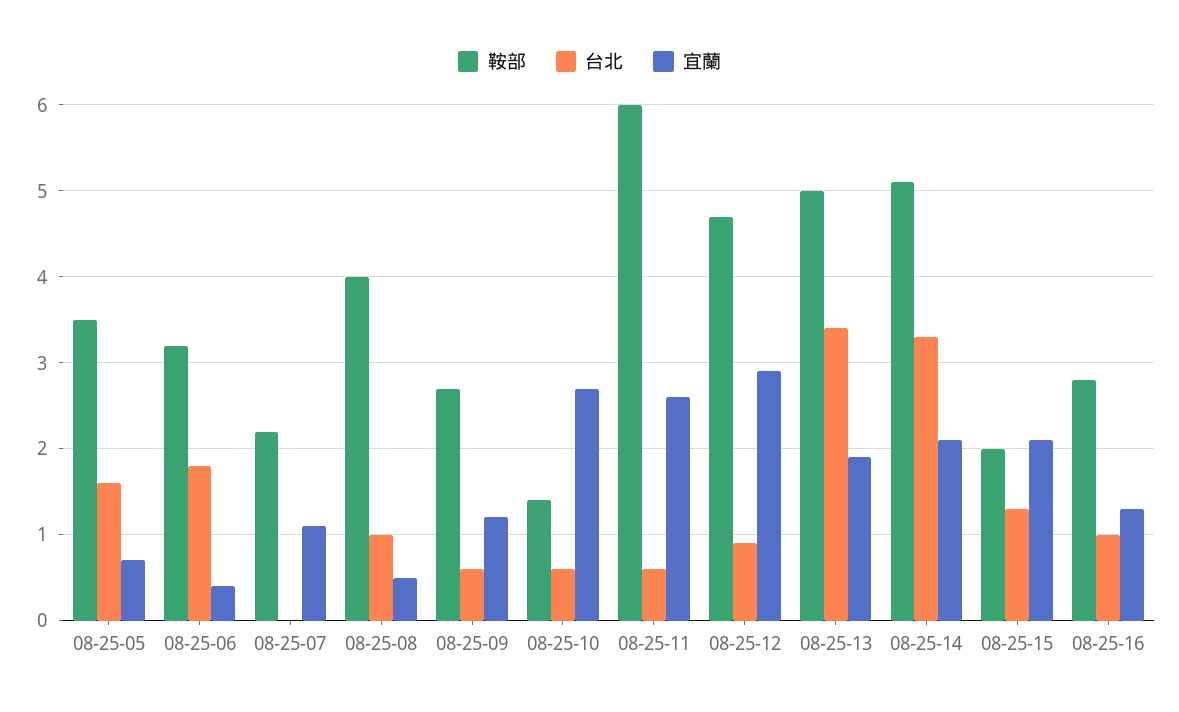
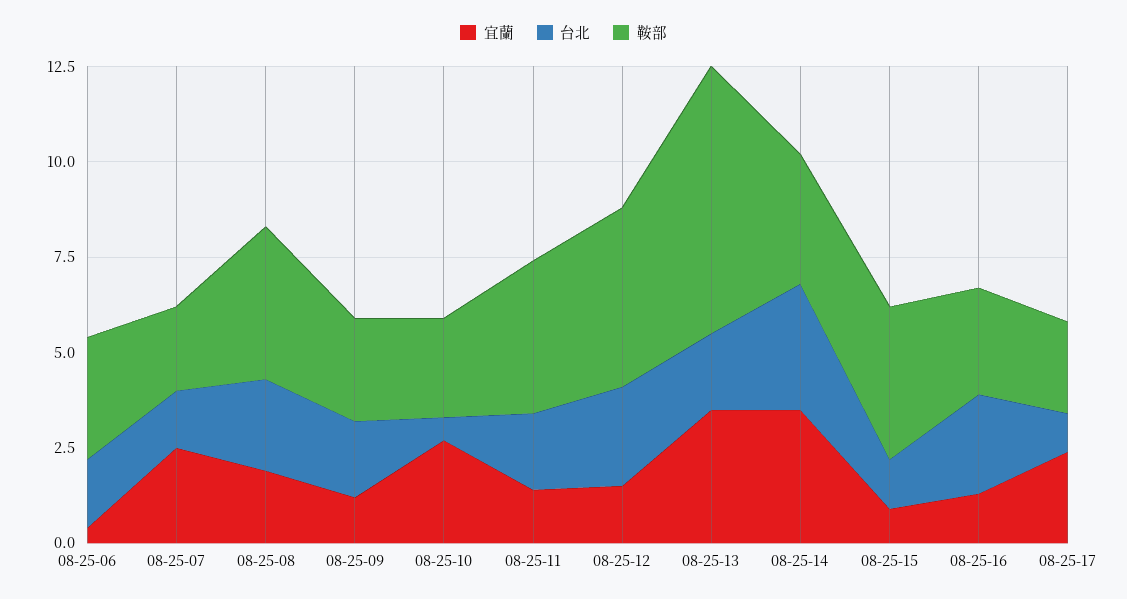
鞍部, 08-25-05: 3.5 -> none
台北, 08-25-05: 1.6 -> none
宜蘭, 08-25-05: 0.7 -> none
台北, 08-25-07: 0 -> 1.5
宜蘭, 08-25-07: 1.1 -> 2.5
台北, 08-25-08: 1 -> 2.5
宜蘭, 08-25-08: 0.5 -> 2
台北, 08-25-09: 0.6 -> 2
鞍部, 08-25-10: 1.4 -> 2.5
鞍部, 08-25-11: 6 -> 4
台北, 08-25-11: 0.6 -> 2
宜蘭, 08-25-11: 2.6 -> 1.5
台北, 08-25-12: 0.9 -> 2.5
宜蘭, 08-25-12: 2.9 -> 1.5
鞍部, 08-25-13: 5 -> 7
台北, 08-25-13: 3.4 -> 2
宜蘭, 08-25-13: 1.9 -> 3.5
鞍部, 08-25-14: 5.1 -> 3.5
宜蘭, 08-25-14: 2.1 -> 3.5
鞍部, 08-25-15: 2 -> 4
宜蘭, 08-25-15: 2.1 -> 1
台北, 08-25-16: 1 -> 2.5
宜蘭, 08-25-17: none -> 2.5
台北, 08-25-17: none -> 1
鞍部, 08-25-17: none -> 2.5

